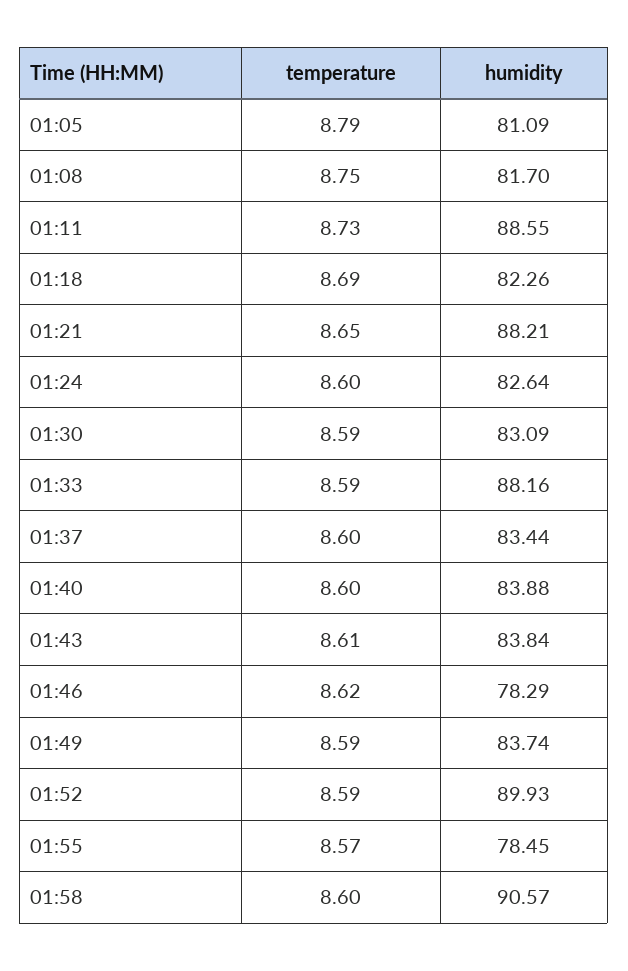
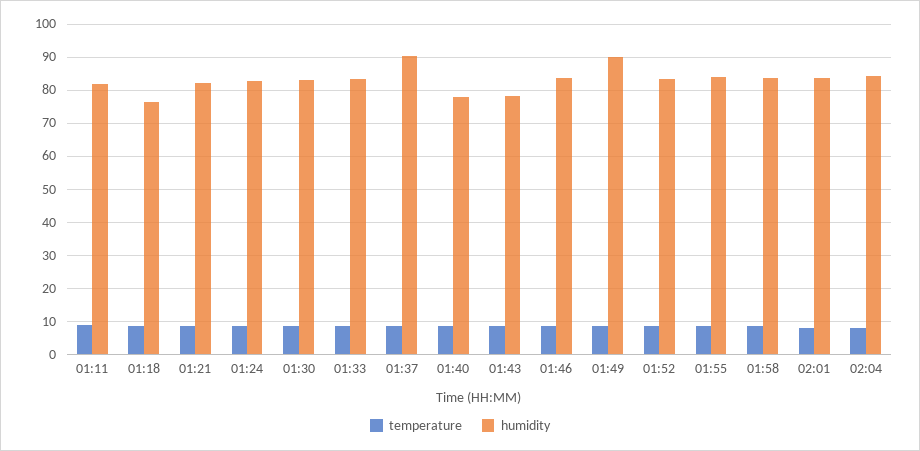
temperature, 01:05: 8.79 -> none
humidity, 01:05: 81.09 -> none
temperature, 01:08: 8.75 -> none
humidity, 01:08: 81.7 -> none
humidity, 01:11: 88.55 -> 82
humidity, 01:18: 82.26 -> 76
humidity, 01:21: 88.21 -> 82
humidity, 01:33: 88.16 -> 84
humidity, 01:37: 83.44 -> 90
humidity, 01:40: 83.88 -> 78
humidity, 01:43: 83.84 -> 78
humidity, 01:46: 78.29 -> 84
humidity, 01:49: 83.74 -> 90
humidity, 01:52: 89.93 -> 84
humidity, 01:55: 78.45 -> 84
humidity, 01:58: 90.57 -> 84
temperature, 02:01: none -> 8
humidity, 02:01: none -> 84
temperature, 02:04: none -> 8
humidity, 02:04: none -> 84

